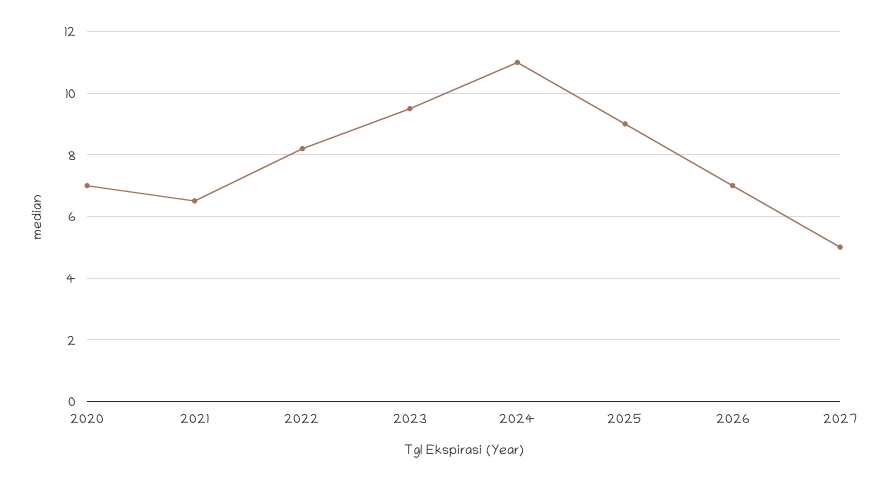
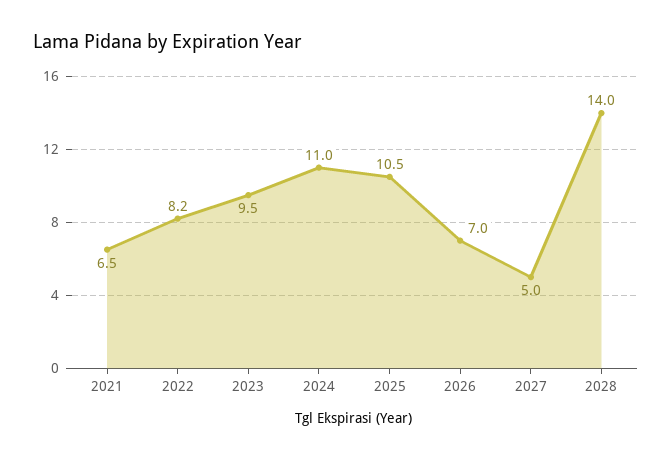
2020: 7 -> none
2025: 9 -> 10.5
2028: none -> 14

